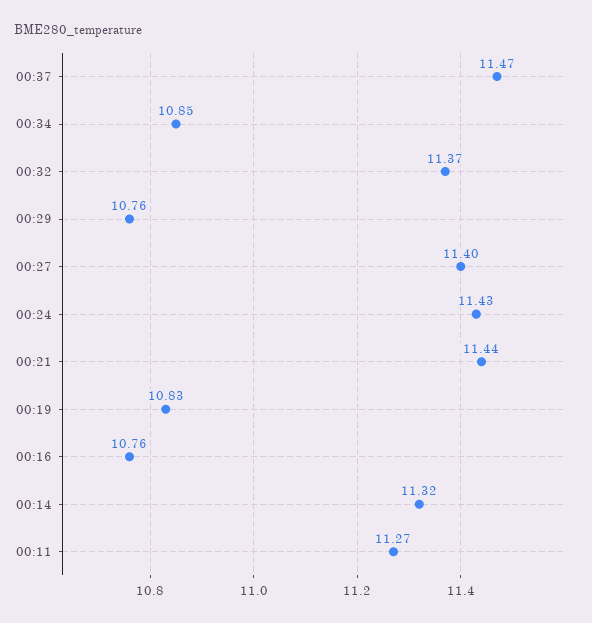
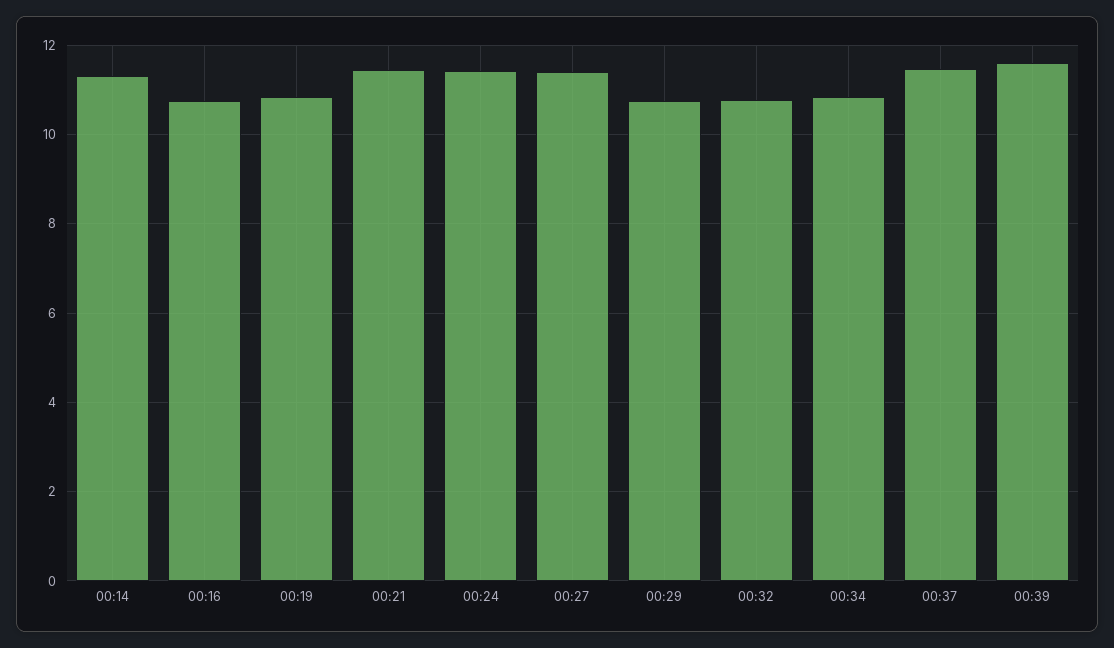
00:32: 11.37 -> 10.8
00:11: 11.27 -> none
00:39: none -> 11.6

